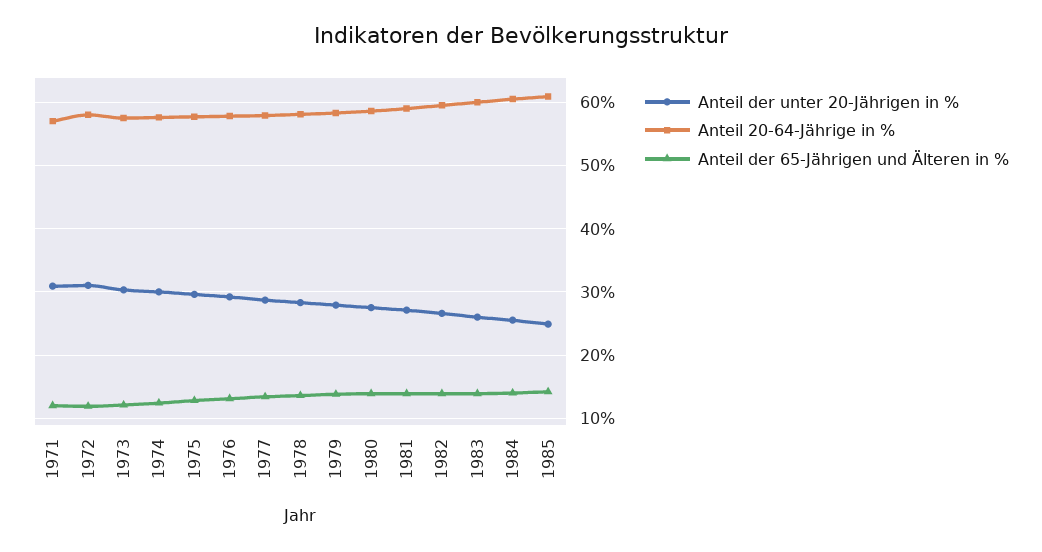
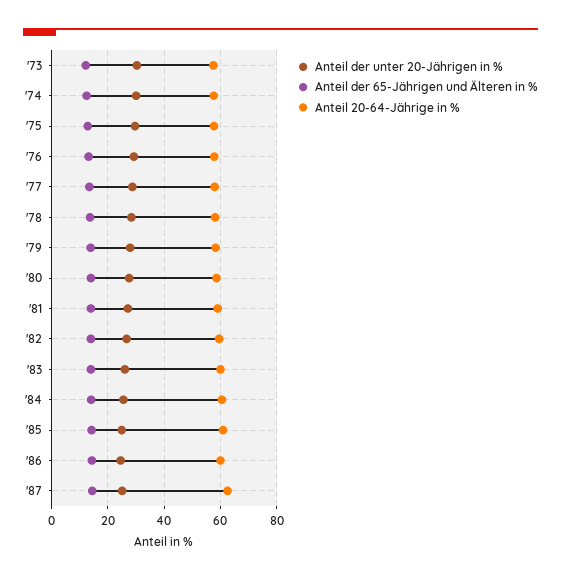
Anteil der unter 20-Jährigen in %, 1971: 31 -> none
Anteil 20-64-Jährige in %, 1971: 57 -> none
Anteil der 65-Jährigen und Älteren in %, 1971: 12 -> none
Anteil der unter 20-Jährigen in %, 1972: 31 -> none
Anteil 20-64-Jährige in %, 1972: 58 -> none
Anteil der 65-Jährigen und Älteren in %, 1972: 12 -> none
Anteil der unter 20-Jährigen in %, '86: none -> 25
Anteil der 65-Jährigen und Älteren in %, '86: none -> 15
Anteil 20-64-Jährige in %, '86: none -> 60
Anteil der unter 20-Jährigen in %, '87: none -> 25
Anteil der 65-Jährigen und Älteren in %, '87: none -> 15
Anteil 20-64-Jährige in %, '87: none -> 62.5

